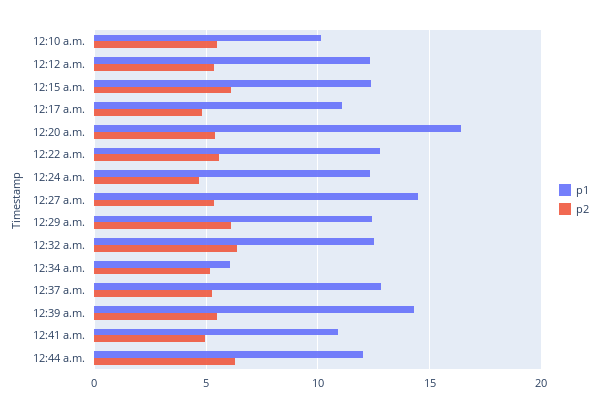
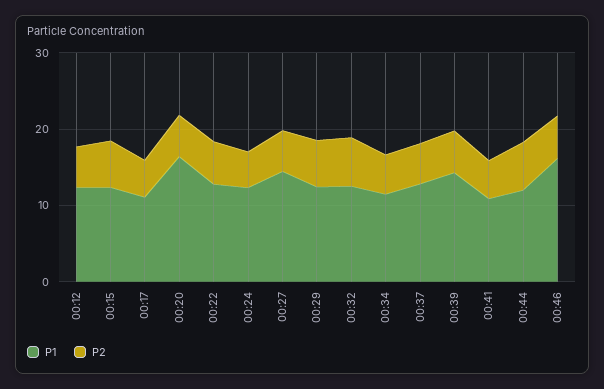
p1, 12:10 a.m.: 10 -> none
p2, 12:10 a.m.: 5.5 -> none
p1, 12:34 a.m.: 6 -> 12
p1, 00:46: none -> 16
p2, 00:46: none -> 6

